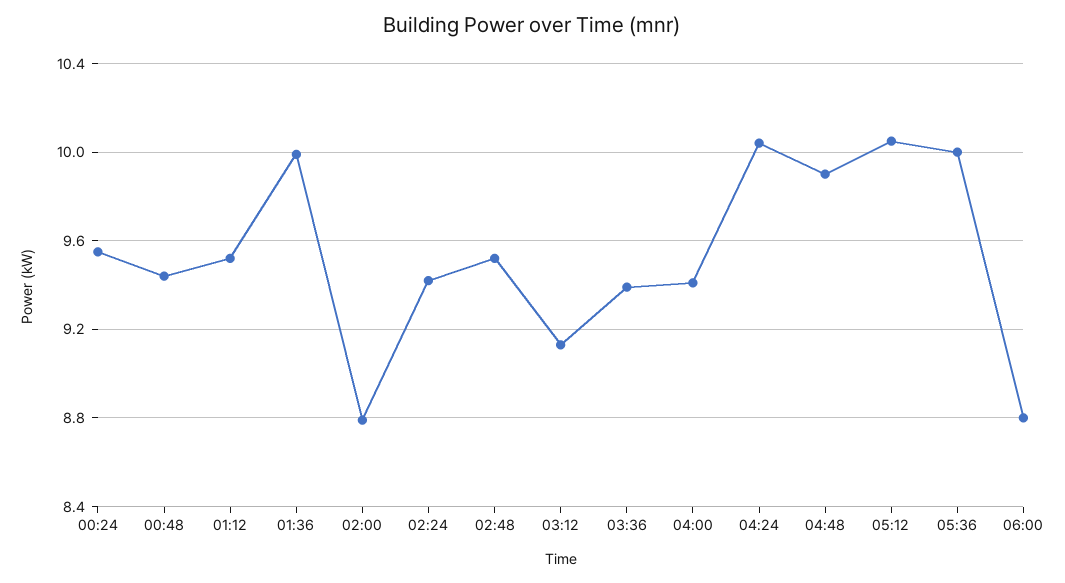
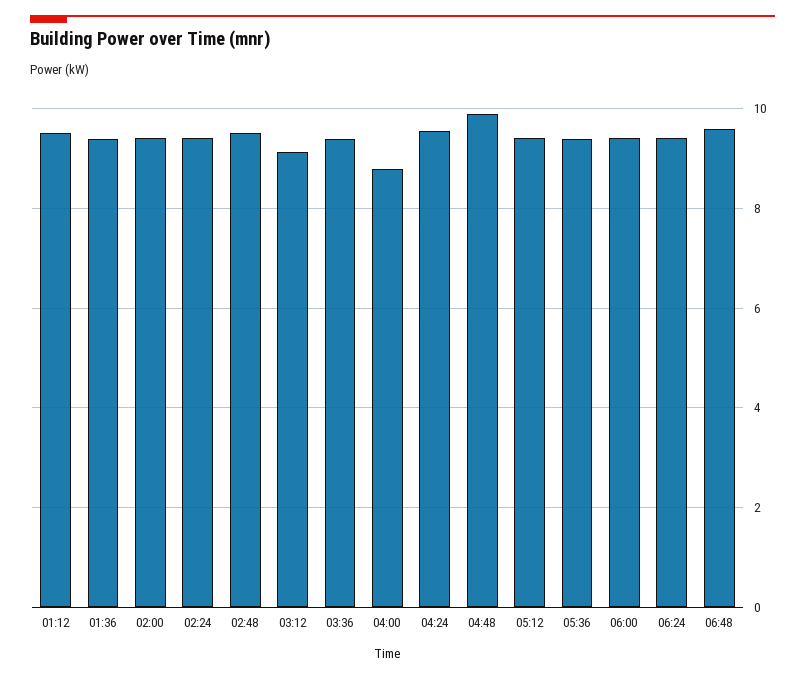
00:24: 9.55 -> none
00:48: 9.45 -> none
01:36: 10 -> 9.4
02:00: 8.8 -> 9.4
04:00: 9.4 -> 8.8
04:24: 10.05 -> 9.6
05:12: 10.05 -> 9.4
05:36: 10 -> 9.4
06:00: 8.8 -> 9.4
06:24: none -> 9.4
06:48: none -> 9.6

